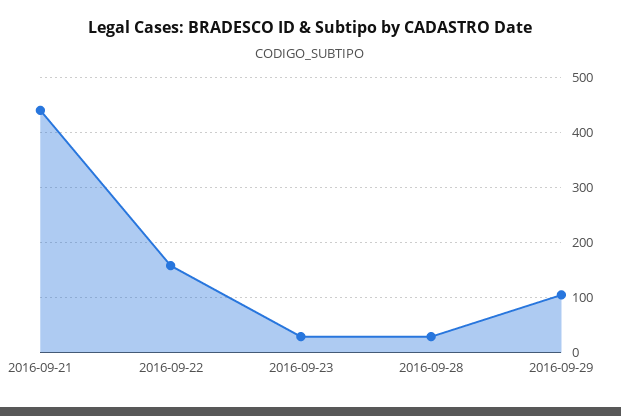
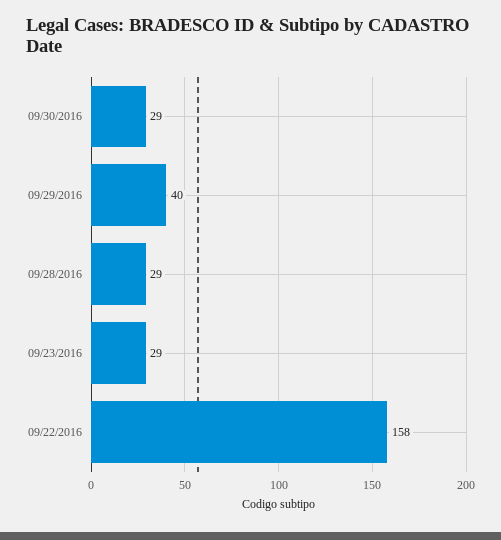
2016-09-21: 440 -> none
2016-09-29: 100 -> 40
09/30/2016: none -> 29

